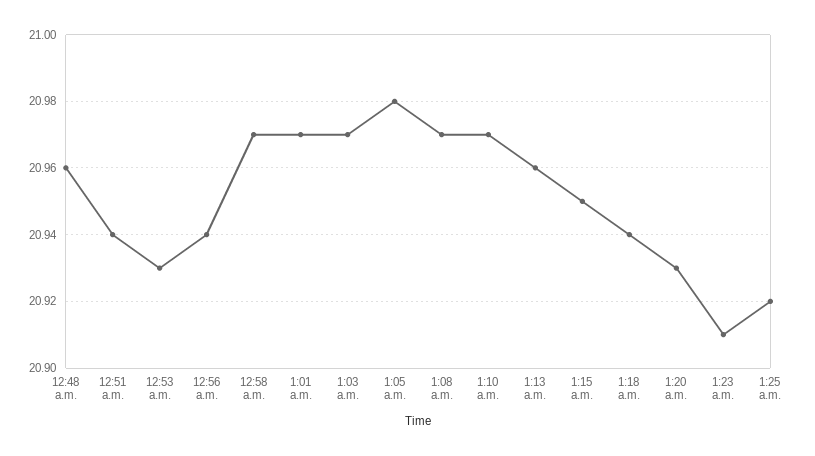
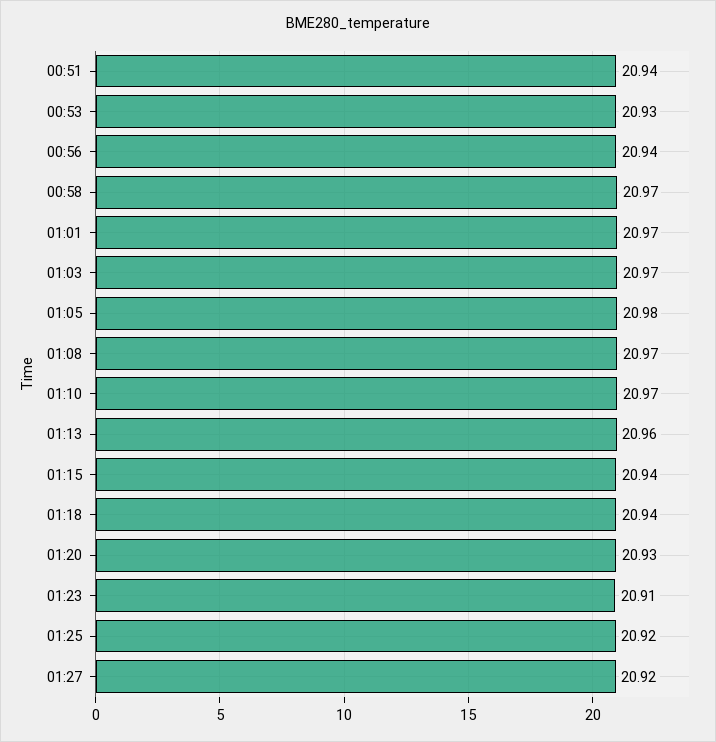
12:48 a.m.: 20.96 -> none
1:15 a.m.: 20.95 -> 20.94
01:27: none -> 20.92

